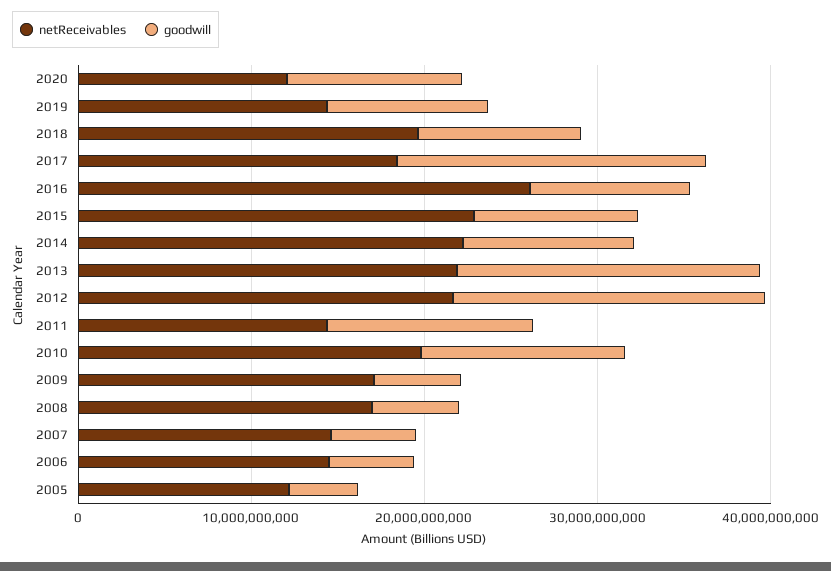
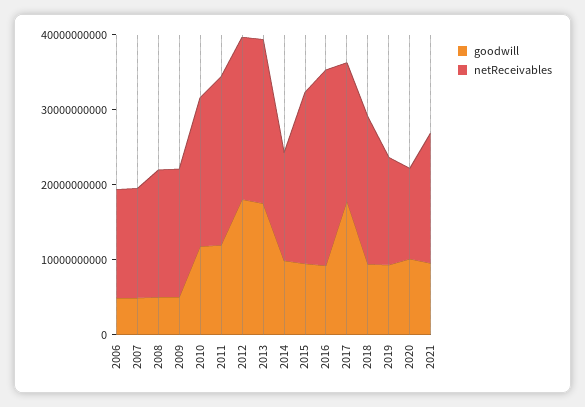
netReceivables, 2014: 22000000000 -> 14000000000
netReceivables, 2011: 14000000000 -> 22000000000
netReceivables, 2005: 12000000000 -> none
goodwill, 2005: 4000000000 -> none
goodwill, 2021: none -> 10000000000
netReceivables, 2021: none -> 18000000000

